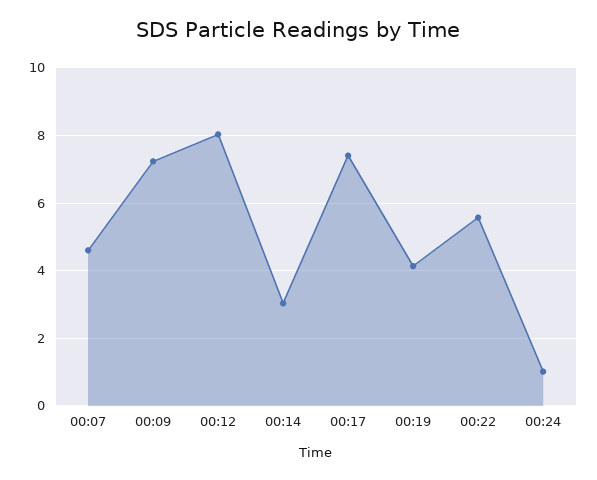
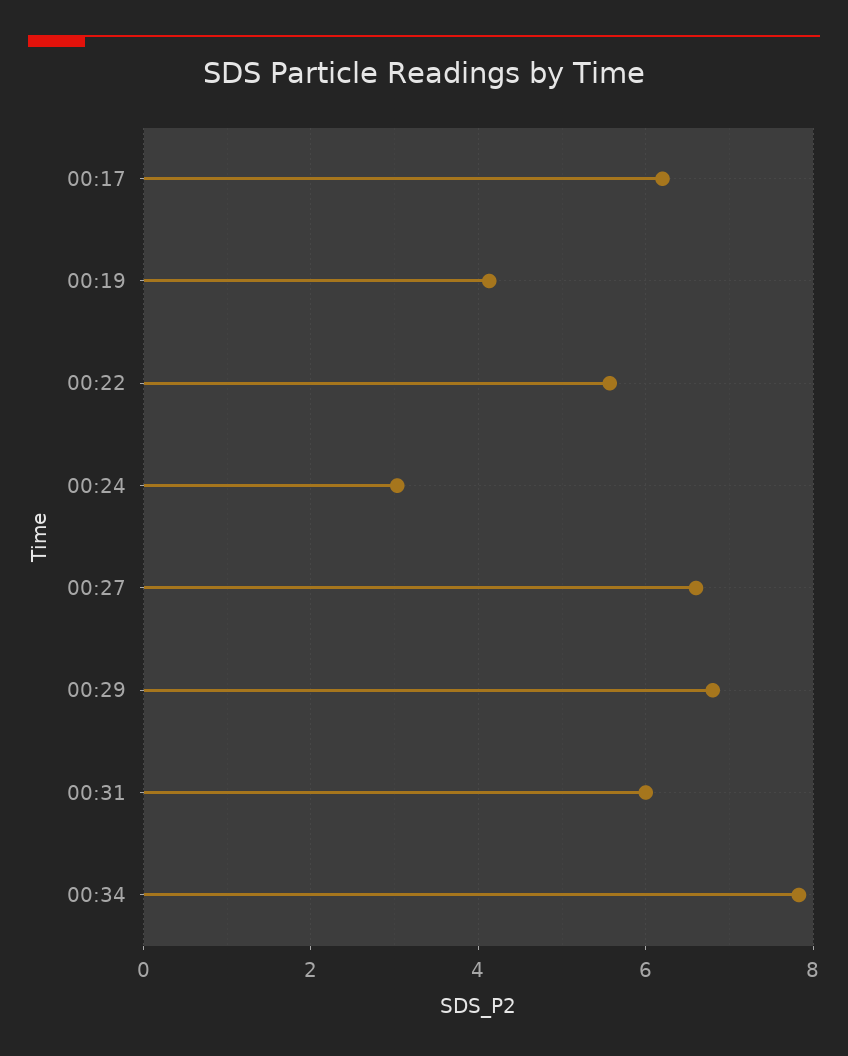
00:07: 4.6 -> none
00:09: 7.2 -> none
00:12: 8 -> none
00:14: 3 -> none
00:17: 7.4 -> 6.2
00:24: 1 -> 3
00:27: none -> 6.6
00:29: none -> 6.8
00:31: none -> 6
00:34: none -> 7.8

